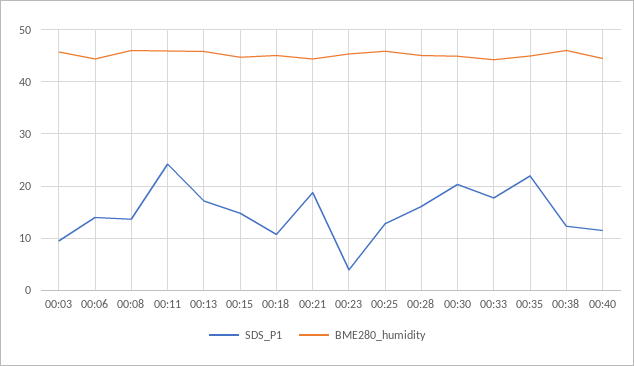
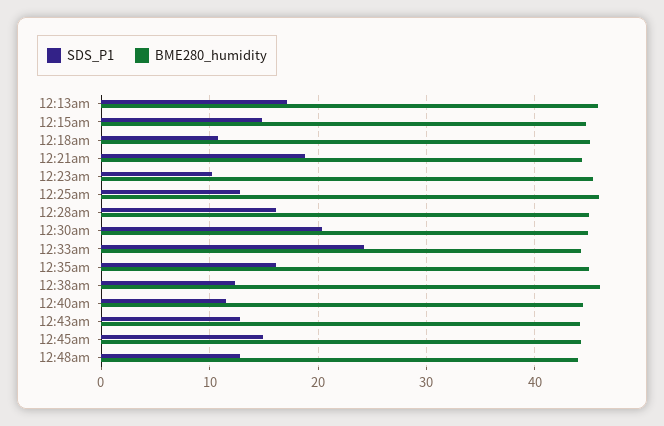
SDS_P1, 00:03: 10 -> none
BME280_humidity, 00:03: 46 -> none
SDS_P1, 00:06: 14 -> none
BME280_humidity, 00:06: 44 -> none
SDS_P1, 00:08: 14 -> none
BME280_humidity, 00:08: 46 -> none
SDS_P1, 00:11: 24 -> none
BME280_humidity, 00:11: 46 -> none
SDS_P1, 00:23: 4 -> 10
SDS_P1, 00:33: 18 -> 24
SDS_P1, 00:35: 22 -> 16
SDS_P1, 12:43am: none -> 13
BME280_humidity, 12:43am: none -> 44
SDS_P1, 12:45am: none -> 15
BME280_humidity, 12:45am: none -> 44
SDS_P1, 12:48am: none -> 13
BME280_humidity, 12:48am: none -> 44

